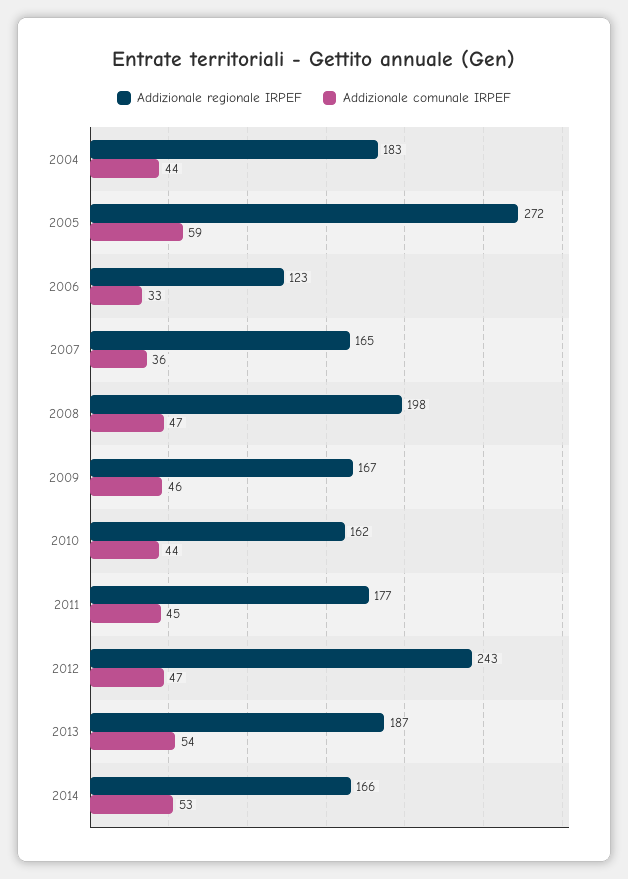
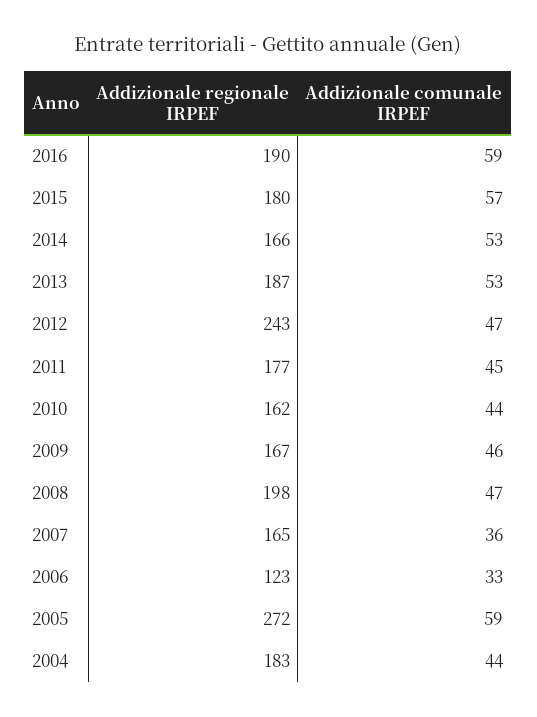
Addizionale comunale IRPEF, 2013: 54 -> 53
Addizionale regionale IRPEF, 2016: none -> 190
Addizionale comunale IRPEF, 2016: none -> 59
Addizionale regionale IRPEF, 2015: none -> 180
Addizionale comunale IRPEF, 2015: none -> 57

